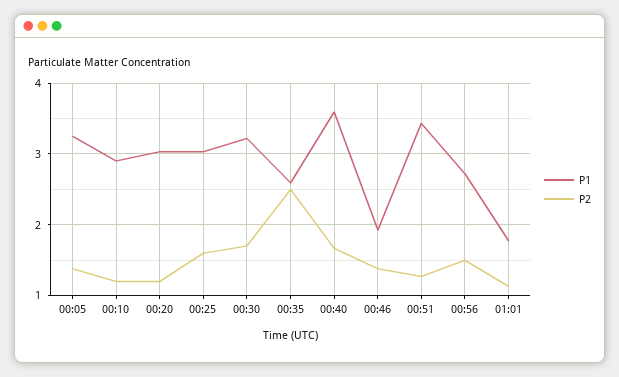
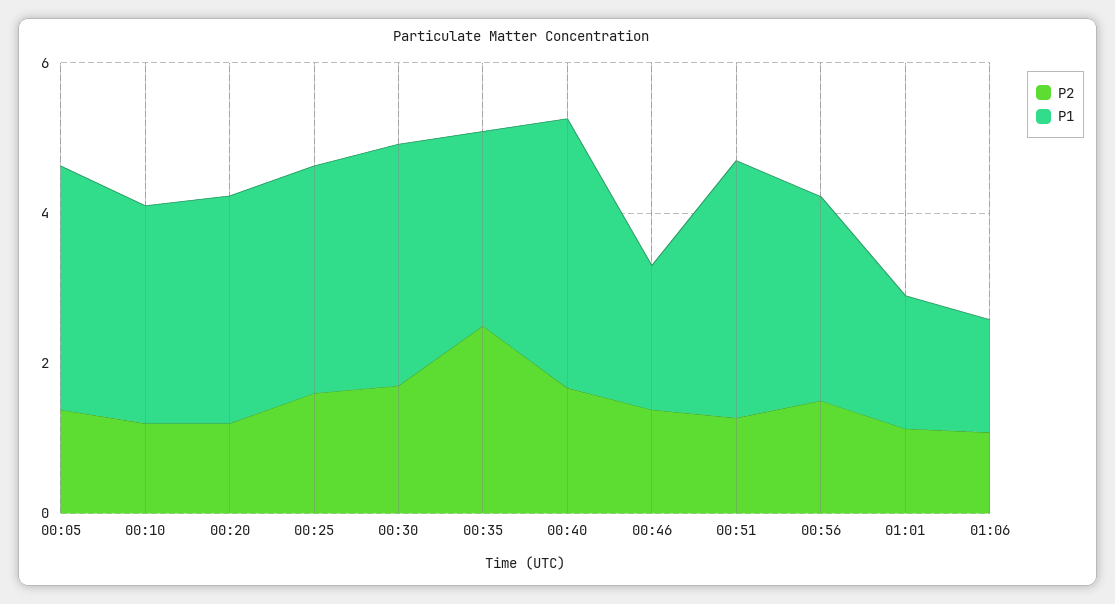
P2, 01:06: none -> 1
P1, 01:06: none -> 1.5

